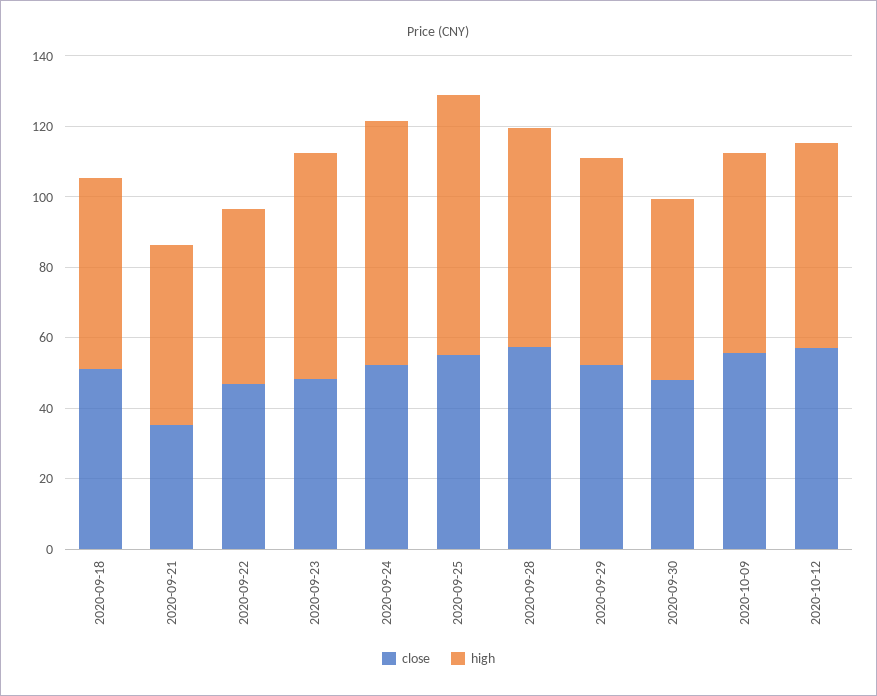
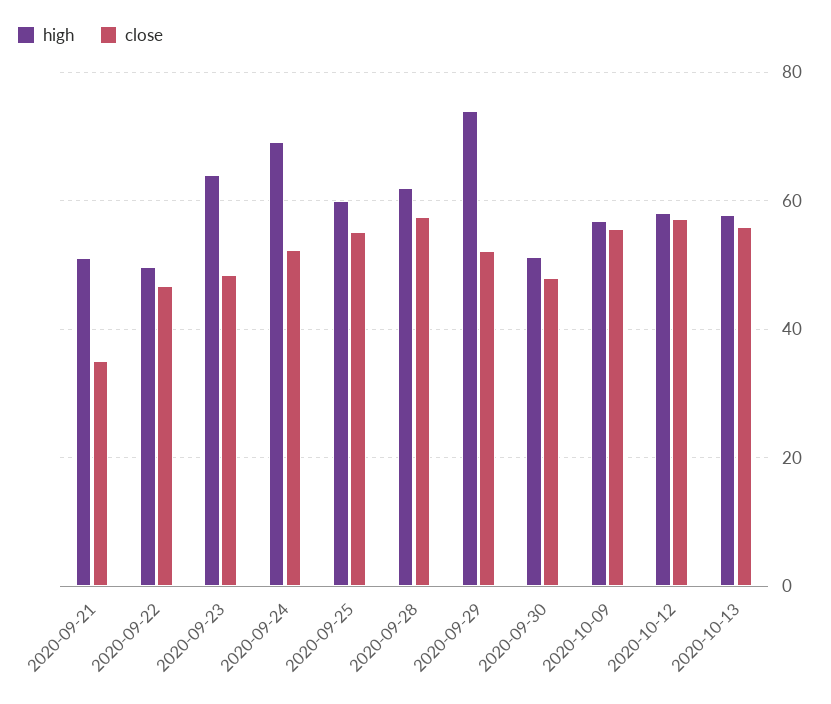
close, 2020-09-18: 50 -> none
high, 2020-09-18: 55 -> none
high, 2020-09-25: 75 -> 60
high, 2020-09-29: 60 -> 74
high, 2020-10-13: none -> 58
close, 2020-10-13: none -> 56

